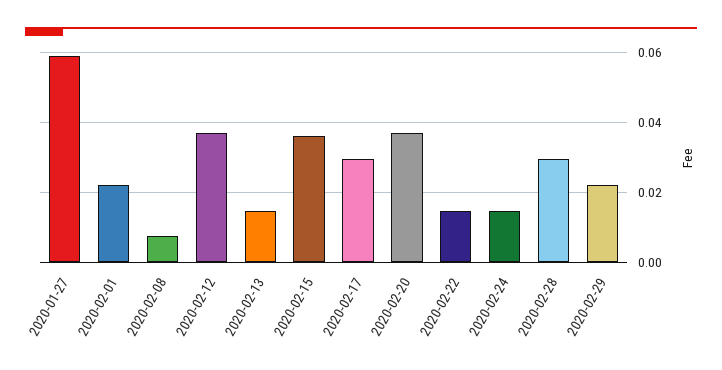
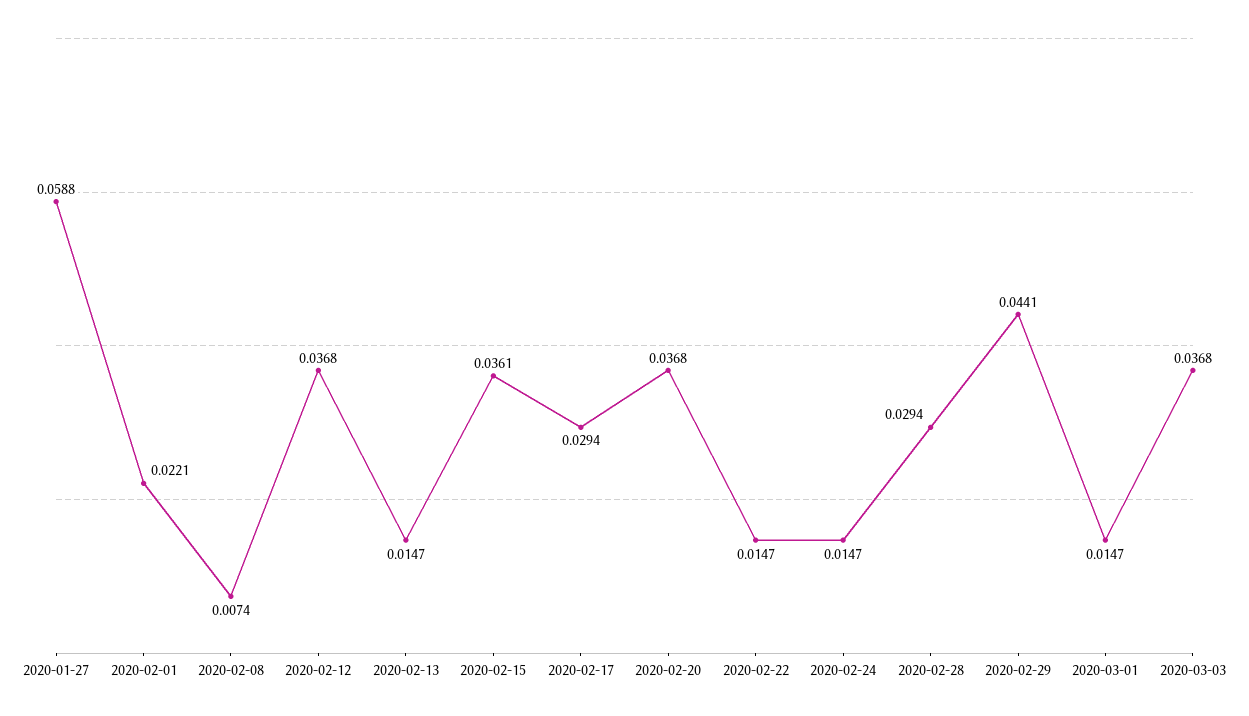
2020-02-29: 0.022 -> 0.0441
2020-03-01: none -> 0.0147
2020-03-03: none -> 0.0368

